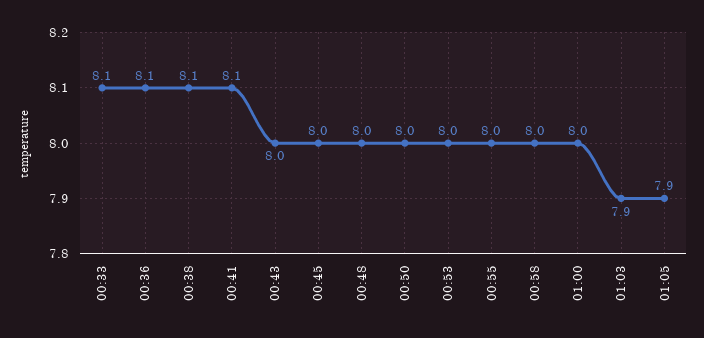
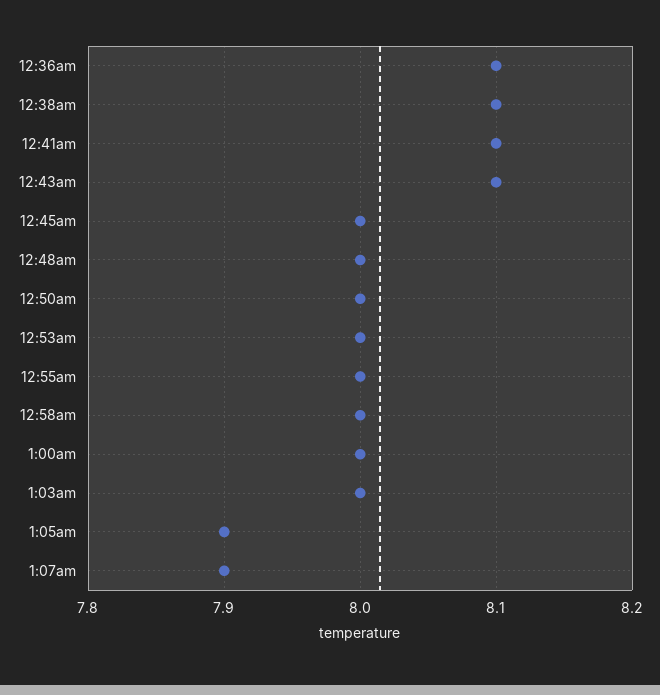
00:33: 8.1 -> none
00:43: 8 -> 8.1
01:03: 7.9 -> 8
1:07am: none -> 7.9

